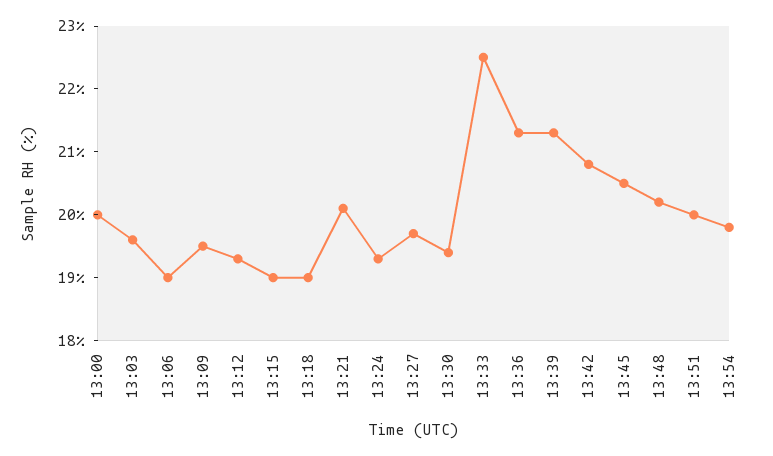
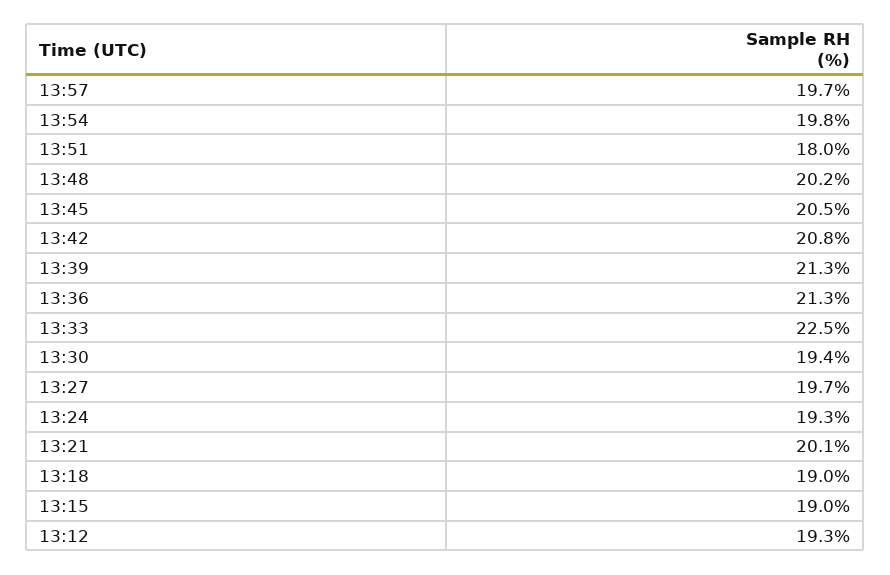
13:00: 20 -> none
13:03: 19.5 -> none
13:06: 19 -> none
13:09: 19.5 -> none
13:51: 20 -> 18
13:57: none -> 19.7

